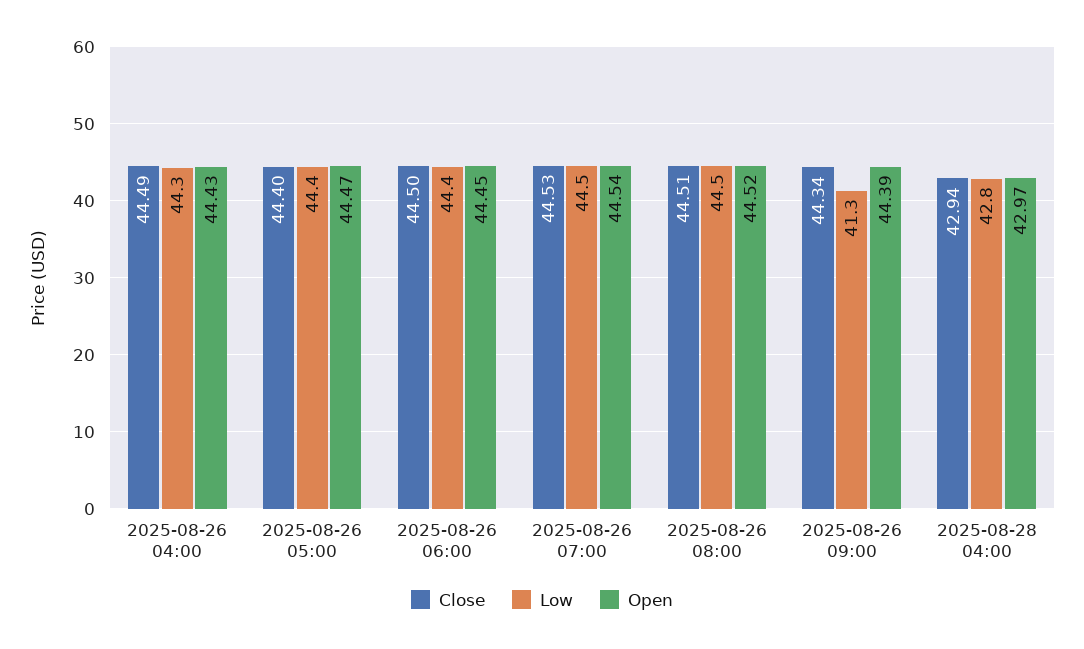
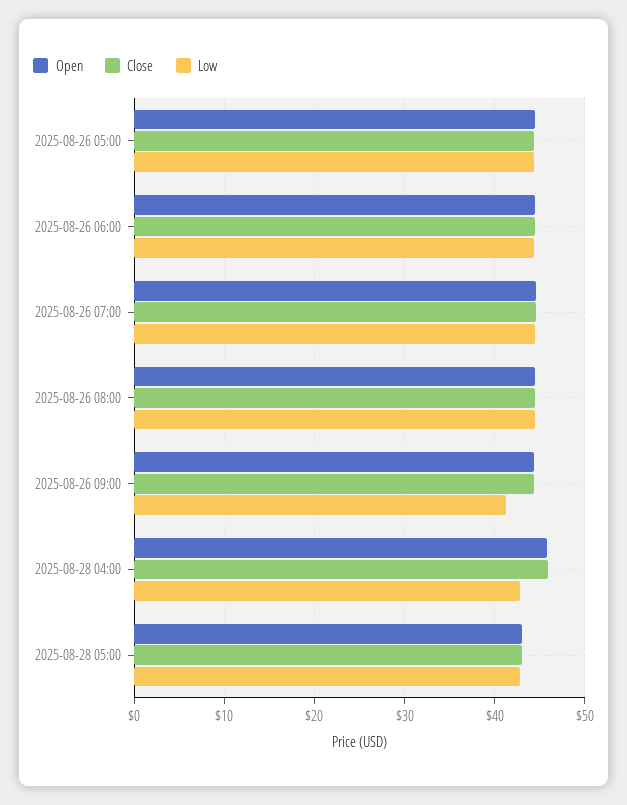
Close, 2025-08-26 04:00: 44.49 -> none
Low, 2025-08-26 04:00: 44.3 -> none
Open, 2025-08-26 04:00: 44.43 -> none
Close, 2025-08-28 04:00: 42.94 -> 46
Open, 2025-08-28 04:00: 42.97 -> 46
Open, 2025-08-28 05:00: none -> 43
Close, 2025-08-28 05:00: none -> 43
Low, 2025-08-28 05:00: none -> 43

